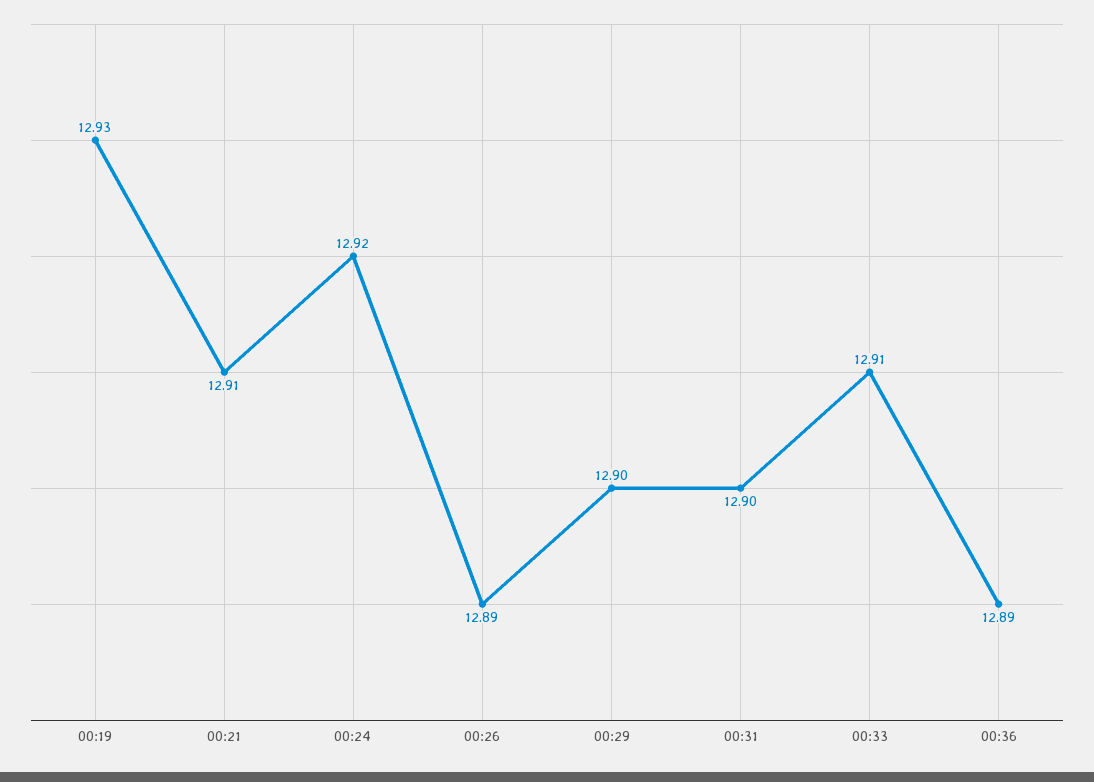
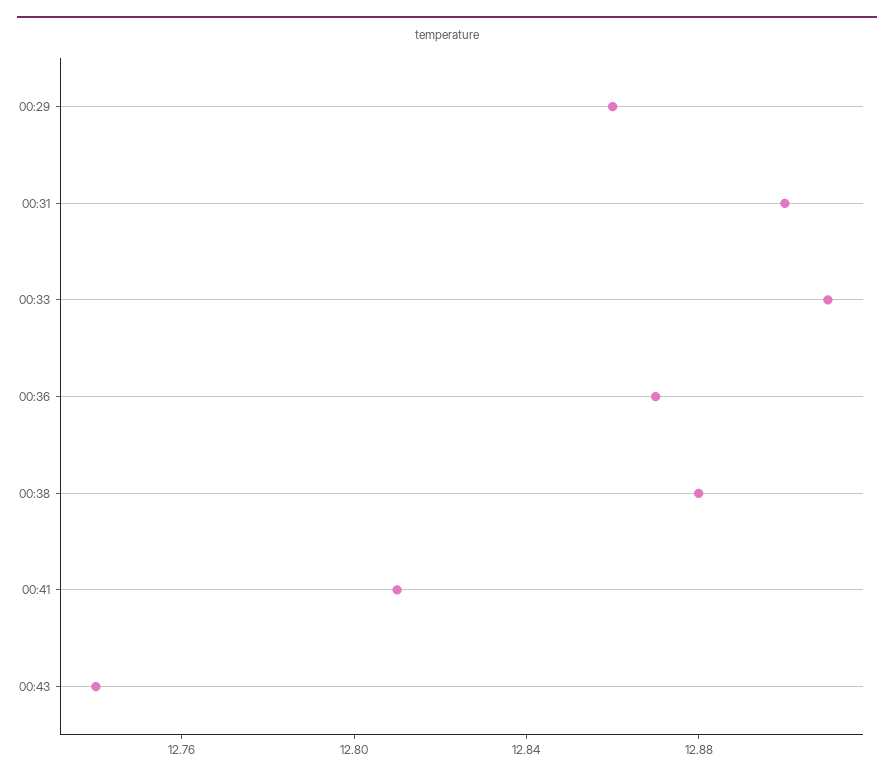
00:19: 12.93 -> none
00:21: 12.91 -> none
00:24: 12.92 -> none
00:26: 12.89 -> none
00:29: 12.9 -> 12.86
00:36: 12.89 -> 12.87
00:38: none -> 12.88
00:41: none -> 12.81
00:43: none -> 12.74

